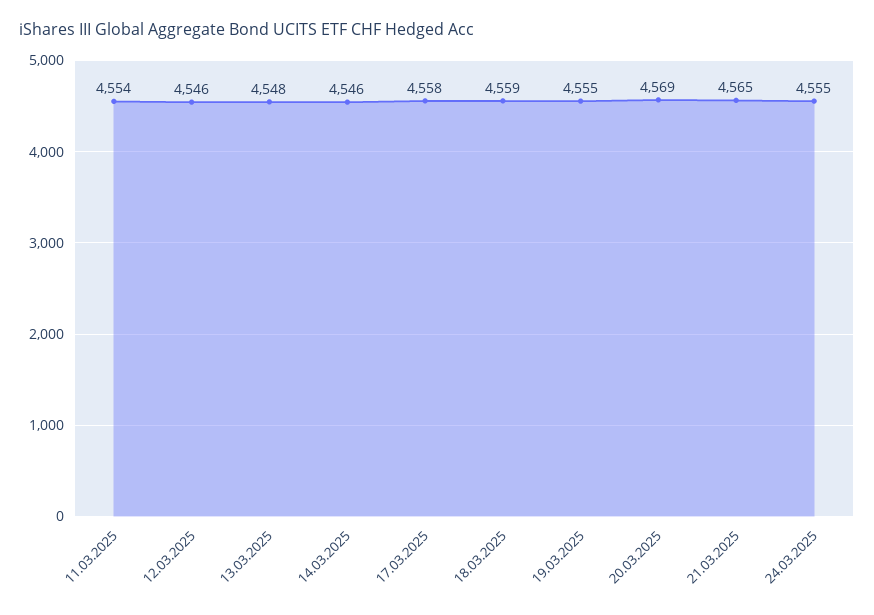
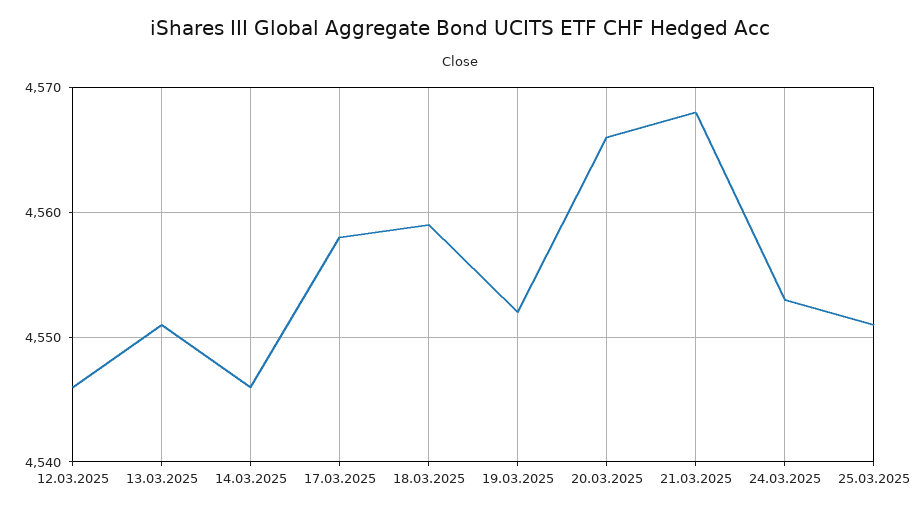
11.03.2025: 4554 -> none
13.03.2025: 4548 -> 4551
19.03.2025: 4555 -> 4552
20.03.2025: 4569 -> 4566
21.03.2025: 4565 -> 4568
24.03.2025: 4555 -> 4553
25.03.2025: none -> 4551

